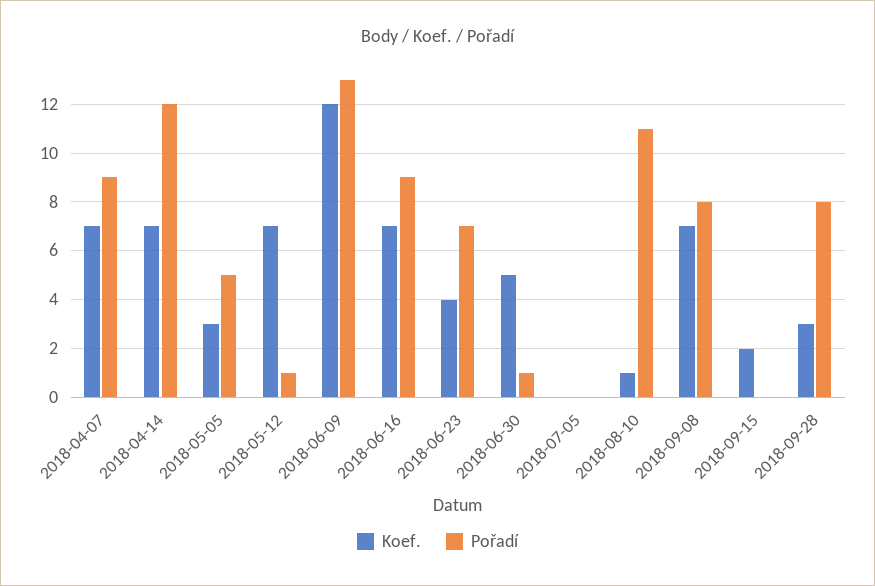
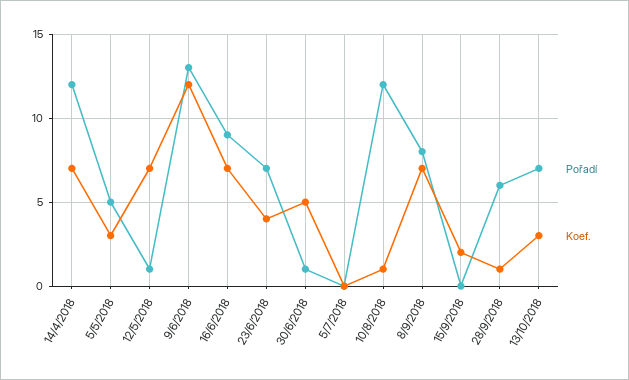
Koef., 2018-04-07: 7 -> none
Pořadí, 2018-04-07: 9 -> none
Pořadí, 2018-08-10: 11 -> 12
Koef., 2018-09-28: 3 -> 1
Pořadí, 2018-09-28: 8 -> 6
Pořadí, 13/10/2018: none -> 7
Koef., 13/10/2018: none -> 3

